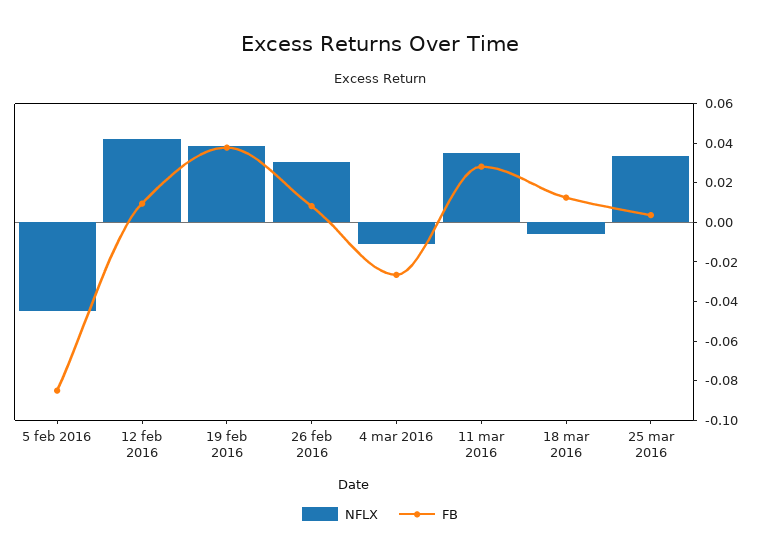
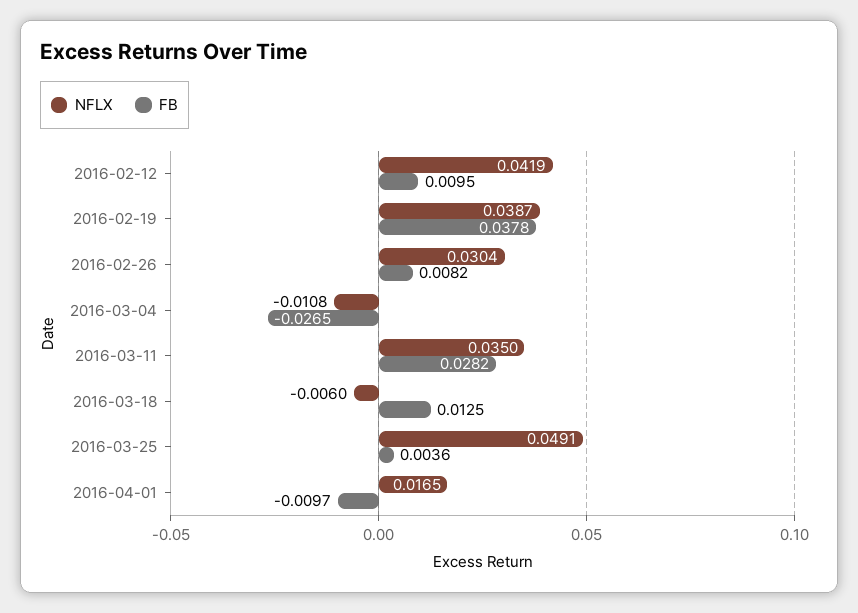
NFLX, 5 feb 2016: -0.045 -> none
FB, 5 feb 2016: -0.085 -> none
NFLX, 25 mar 2016: 0.035 -> 0.0491
NFLX, 2016-04-01: none -> 0.0165
FB, 2016-04-01: none -> -0.0097

